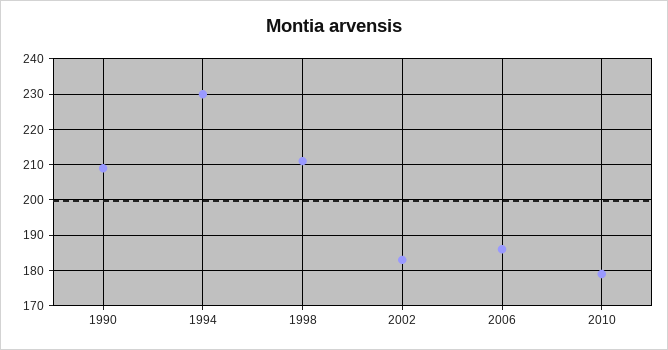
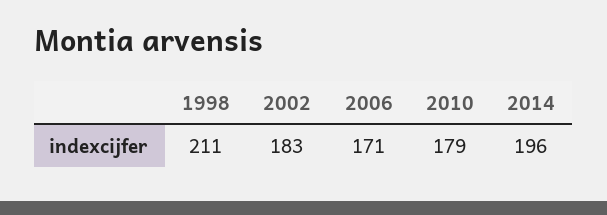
1990: 210 -> none
1994: 230 -> none
2006: 185 -> 171
2014: none -> 196

